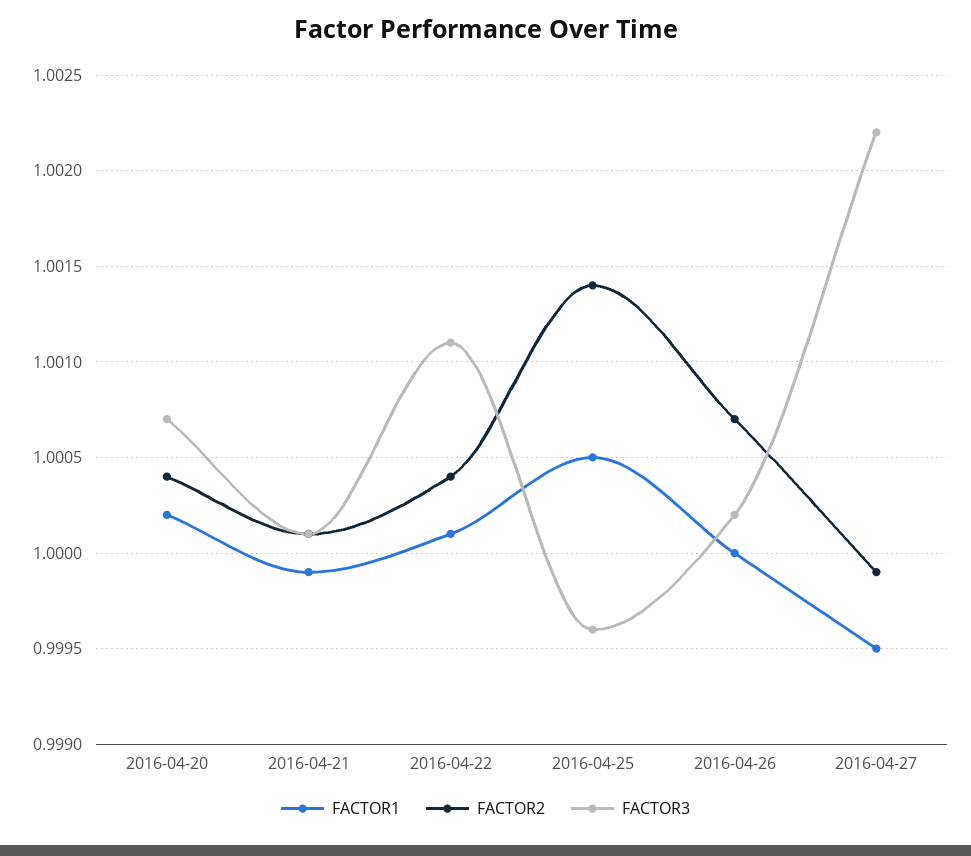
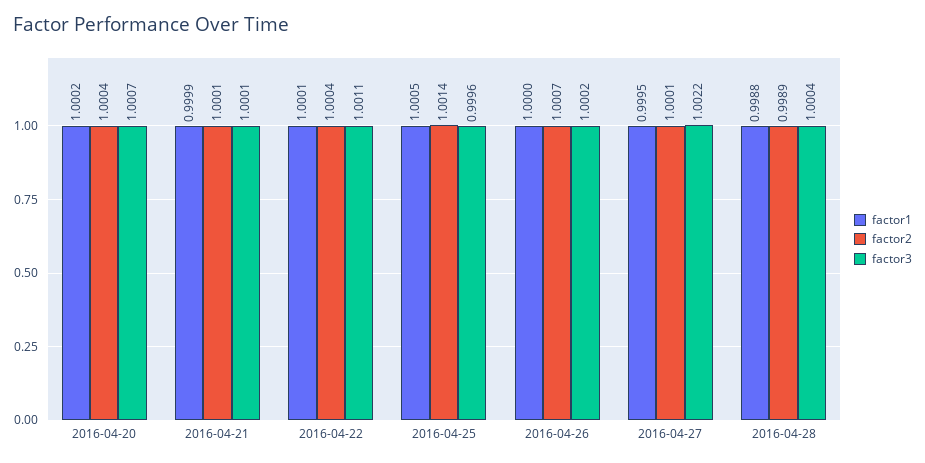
FACTOR2, 2016-04-27: 0.9999 -> 1.0001
FACTOR1, 2016-04-28: none -> 0.9988
FACTOR2, 2016-04-28: none -> 0.9989
FACTOR3, 2016-04-28: none -> 1.0004

